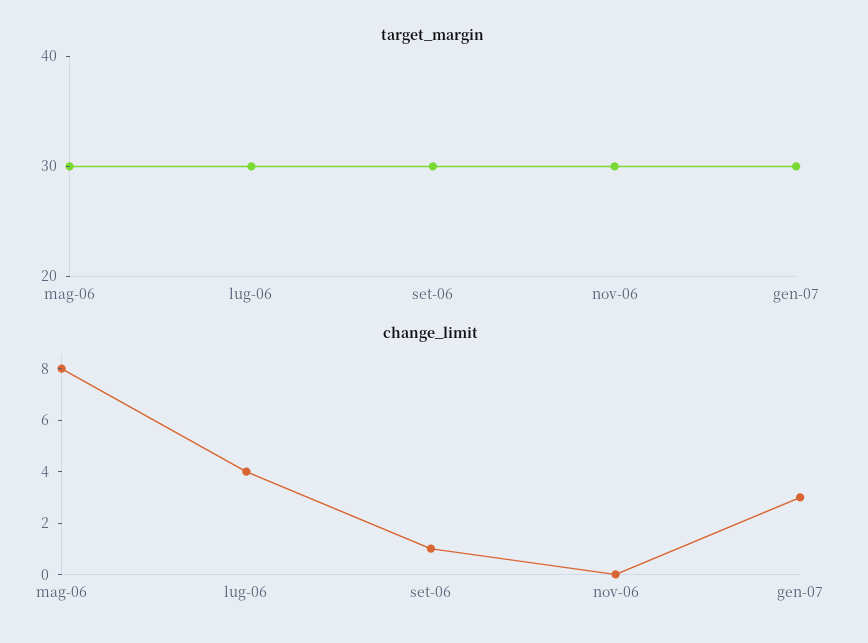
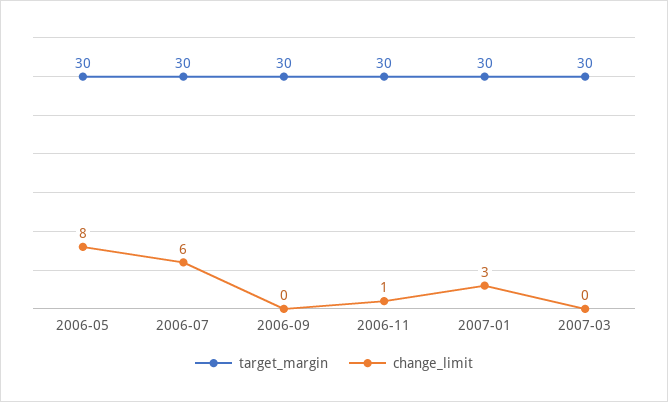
change_limit, lug-06: 4 -> 6
change_limit, set-06: 1 -> 0
change_limit, nov-06: 0 -> 1
target_margin, 2007-03: none -> 30
change_limit, 2007-03: none -> 0

